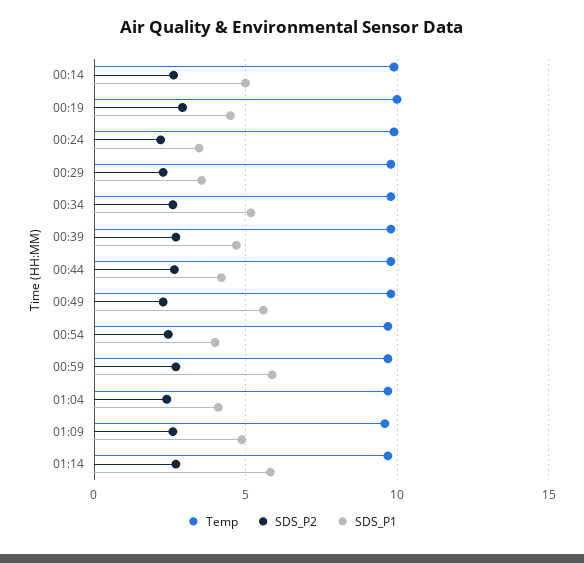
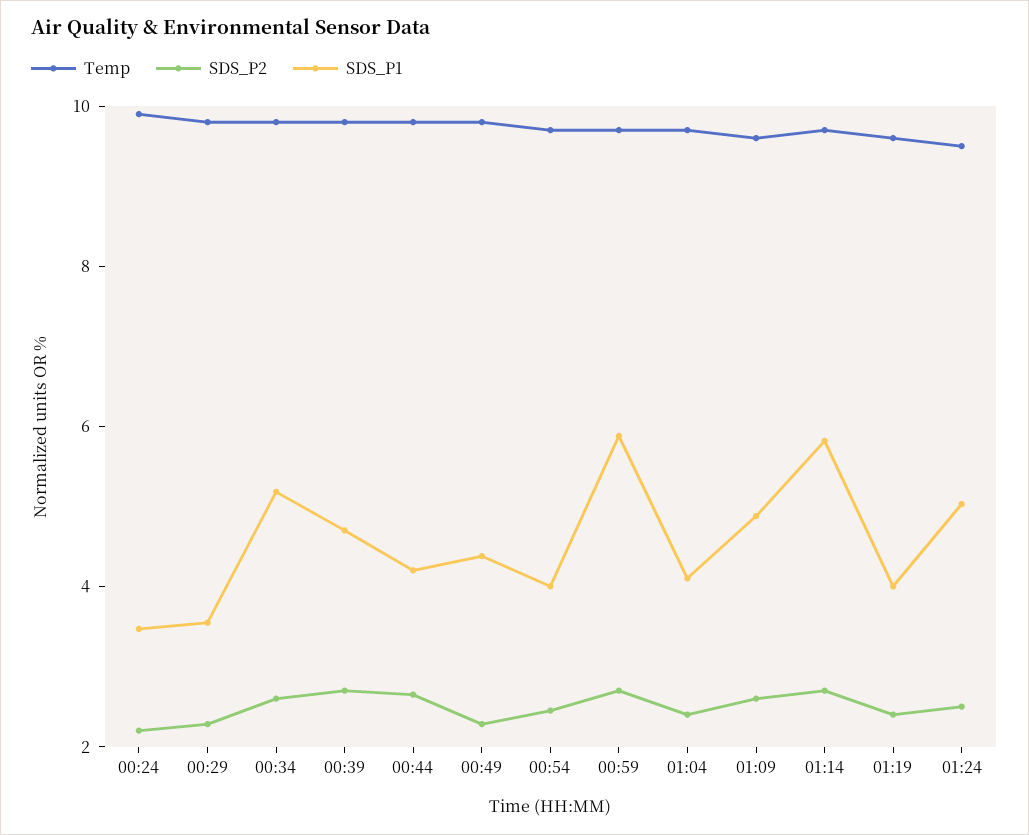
Temp, 00:14: 10 -> none
SDS_P2, 00:14: 2.5 -> none
SDS_P1, 00:14: 5 -> none
Temp, 00:19: 10 -> none
SDS_P2, 00:19: 3 -> none
SDS_P1, 00:19: 4.5 -> none
SDS_P1, 00:49: 5.5 -> 4.5
Temp, 01:19: none -> 9.5
SDS_P2, 01:19: none -> 2.5
SDS_P1, 01:19: none -> 4
Temp, 01:24: none -> 9.5
SDS_P2, 01:24: none -> 2.5
SDS_P1, 01:24: none -> 5

